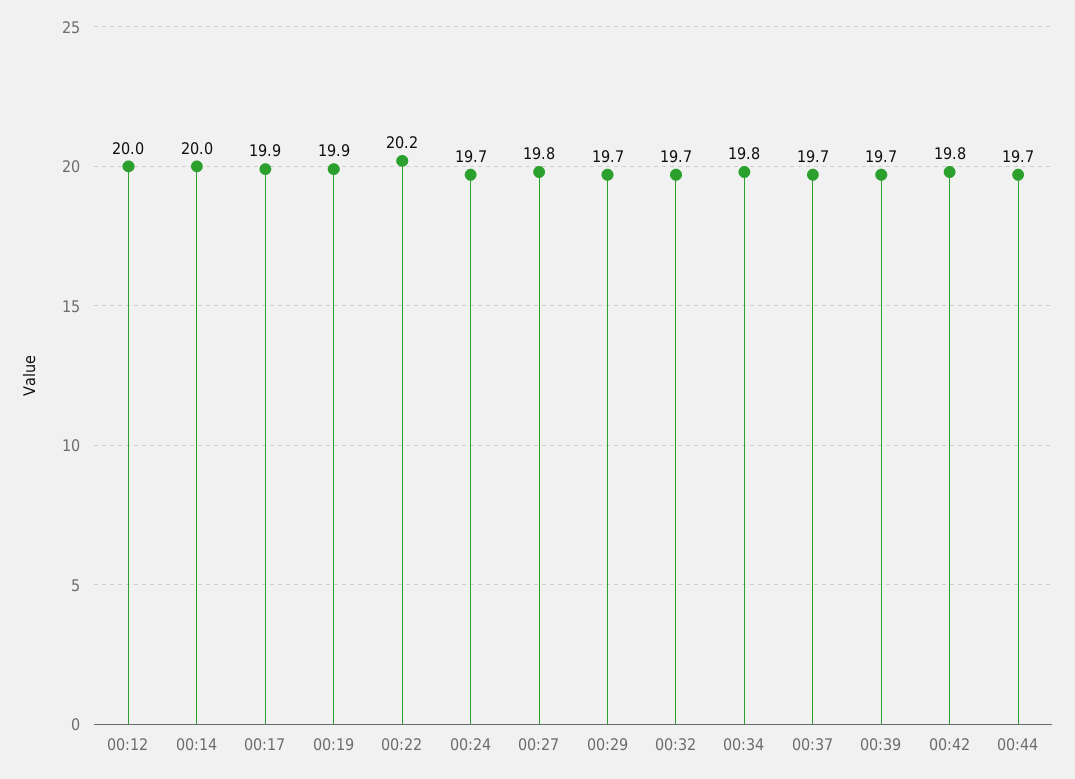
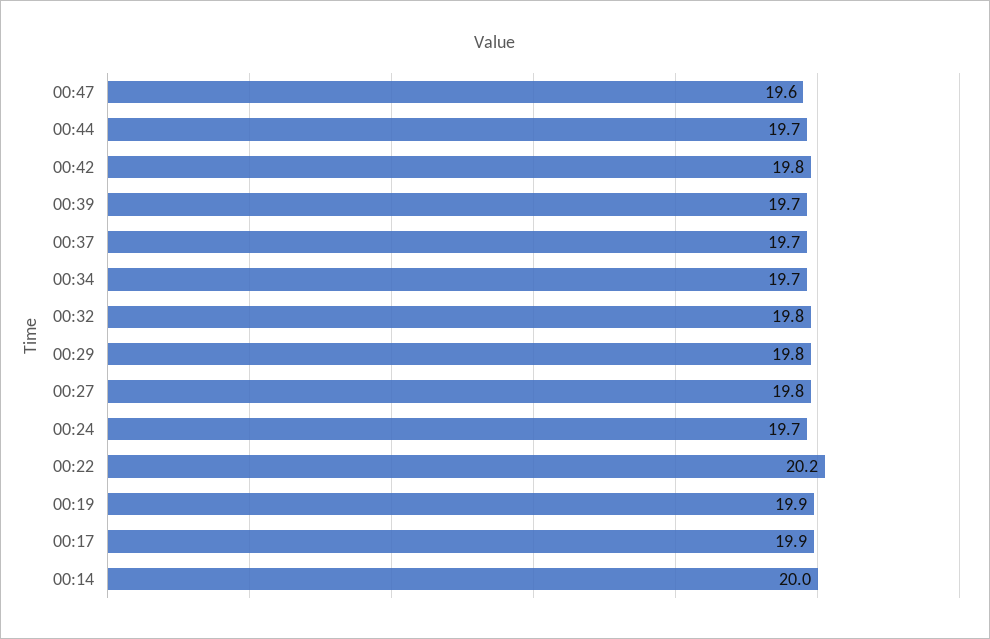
00:12: 20 -> none
00:29: 19.7 -> 19.8
00:32: 19.7 -> 19.8
00:34: 19.8 -> 19.7
00:47: none -> 19.6

